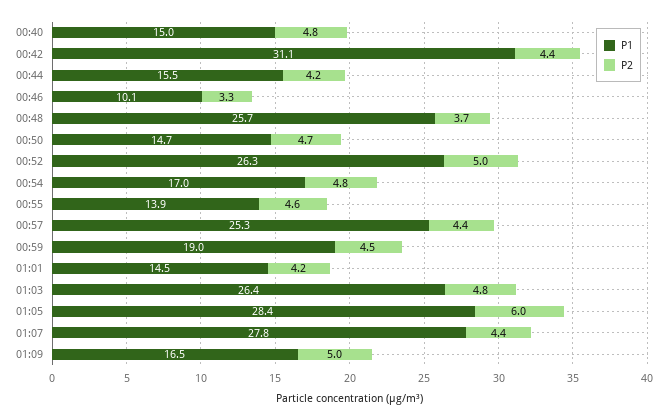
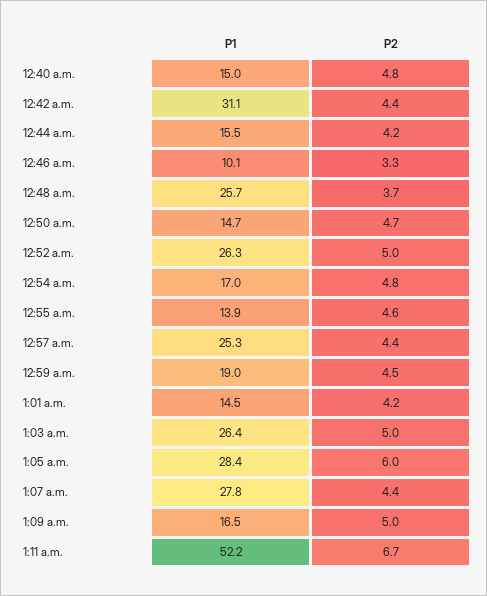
P2, 01:03: 4.8 -> 5
P1, 1:11 a.m.: none -> 52.2
P2, 1:11 a.m.: none -> 6.7

